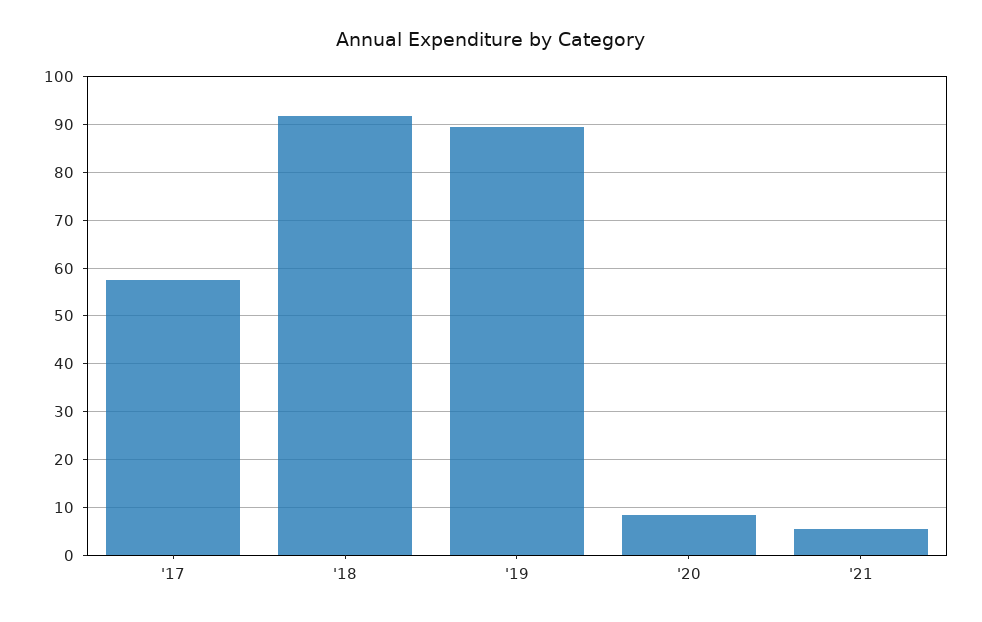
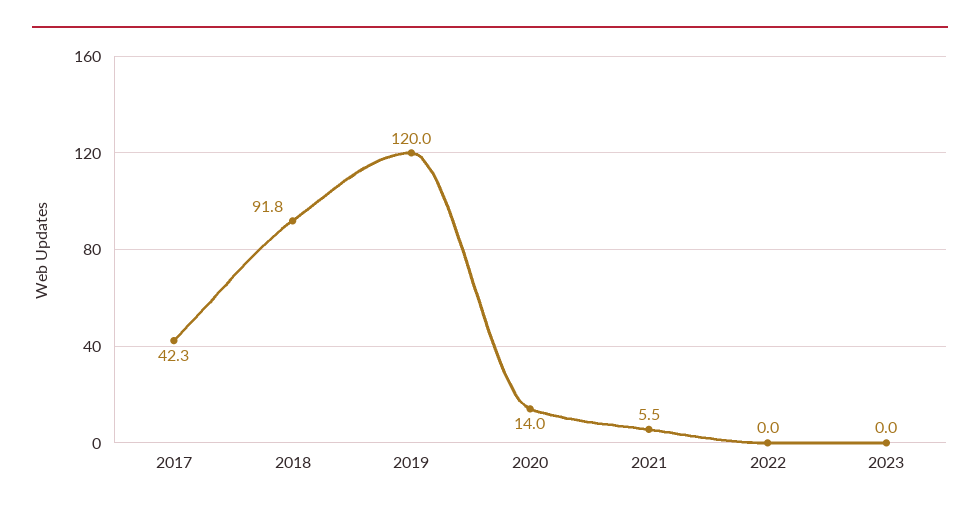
'17: 58 -> 42.3
'19: 90 -> 120
'20: 8 -> 14
2022: none -> 0
2023: none -> 0

